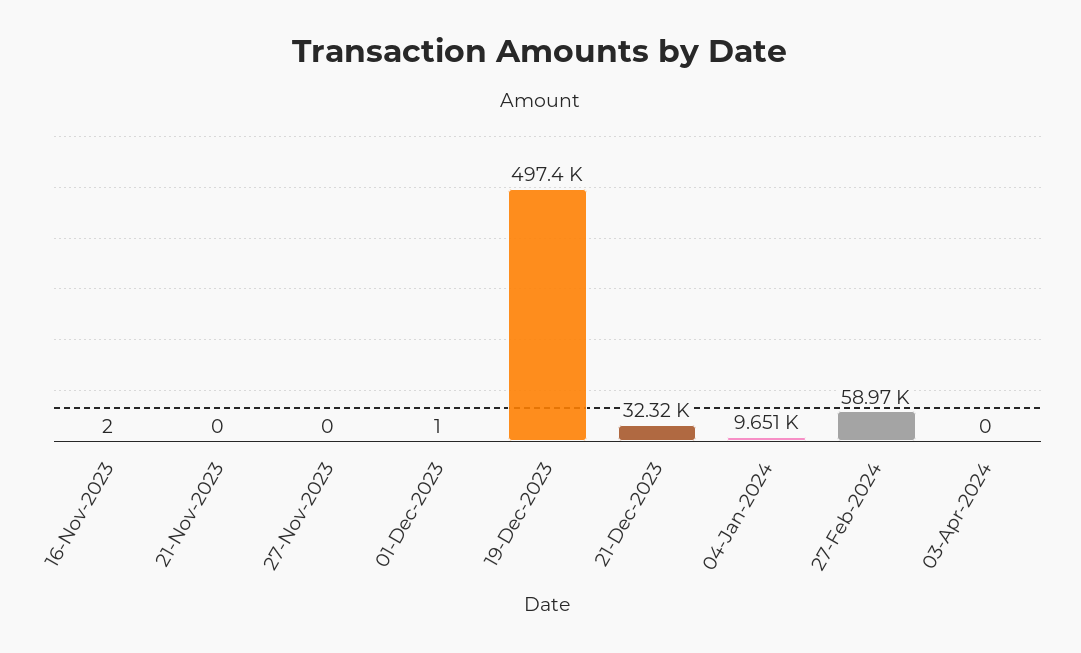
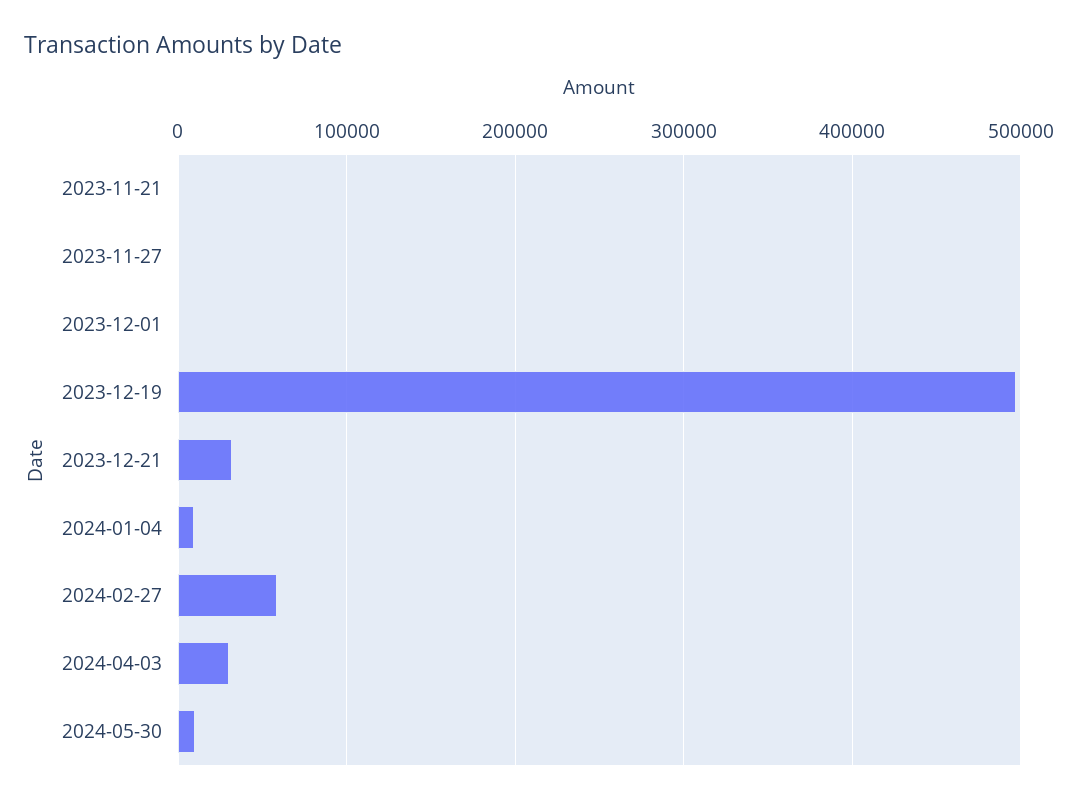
16-Nov-2023: 2 -> none
03-Apr-2024: 0 -> 30000
2024-05-30: none -> 10000

